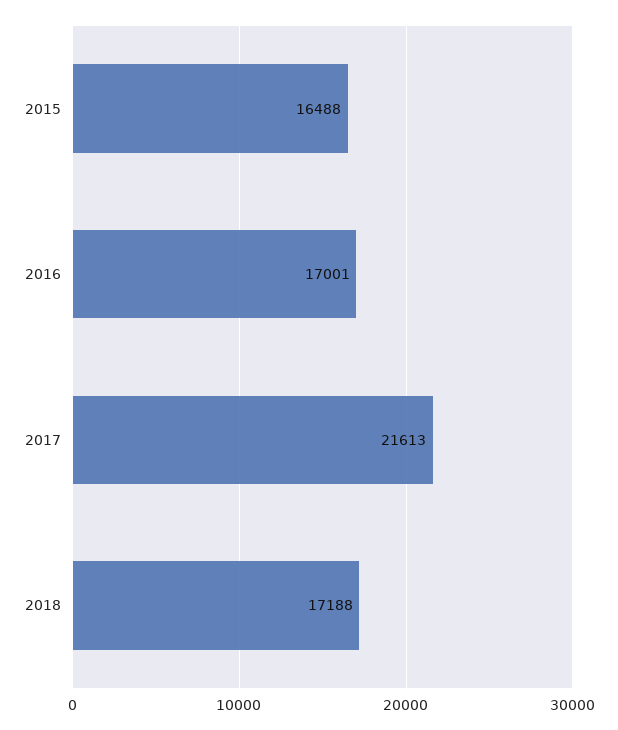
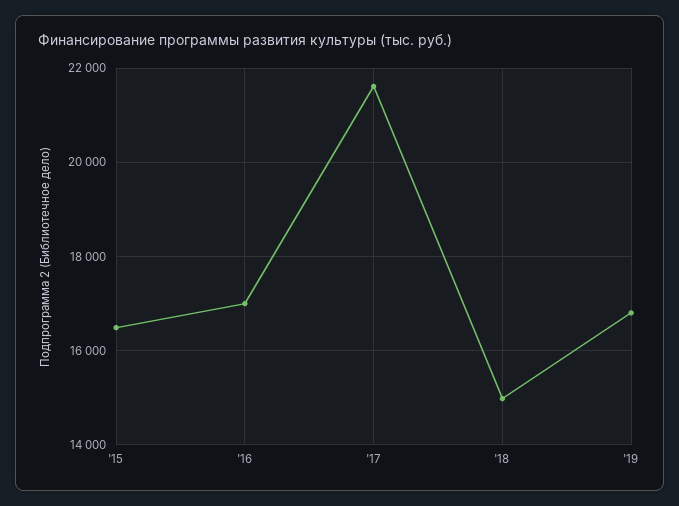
2018: 17188 -> 15000
'19: none -> 16800

